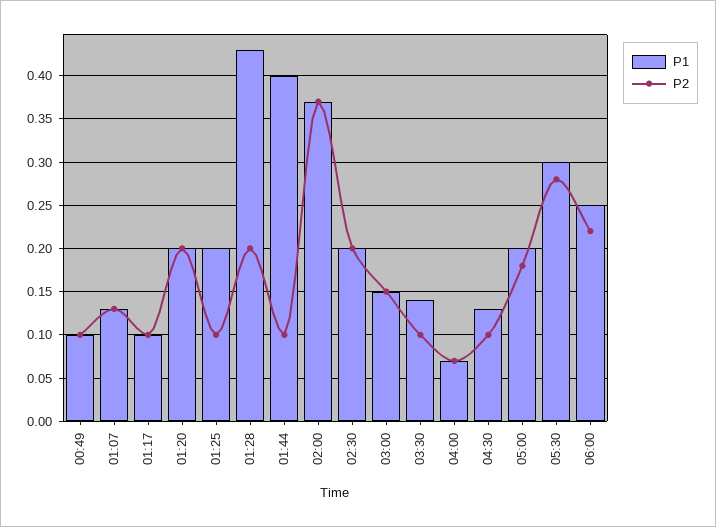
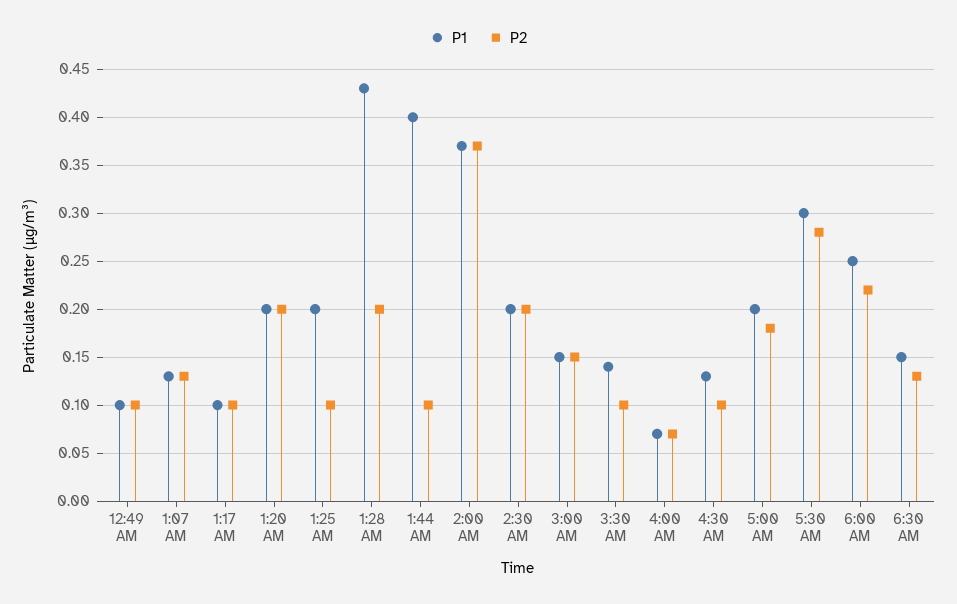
P1, 6:30 AM: none -> 0.15
P2, 6:30 AM: none -> 0.13

